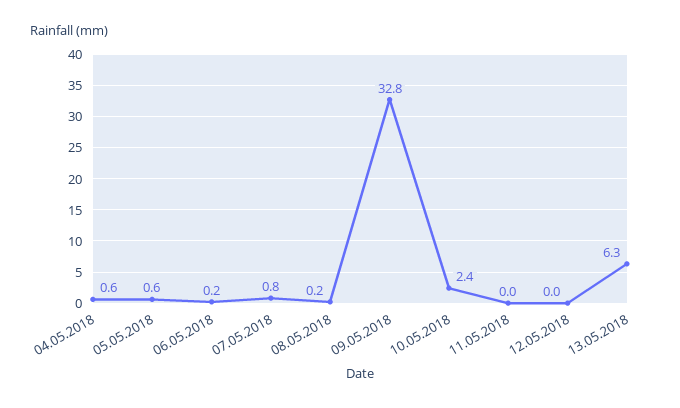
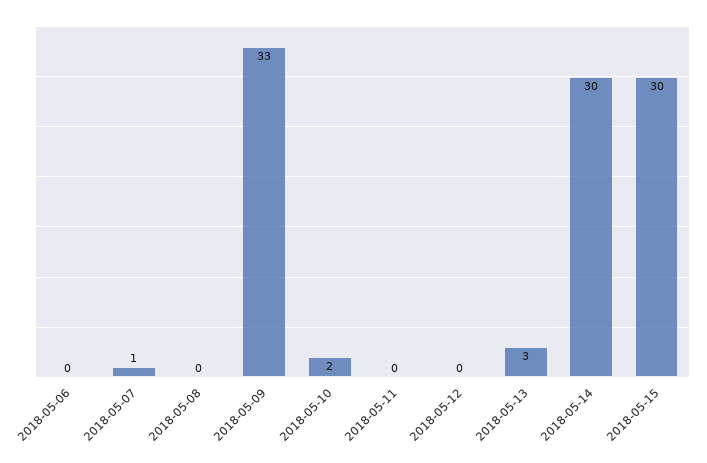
04.05.2018: 0.6 -> none
05.05.2018: 0.6 -> none
13.05.2018: 6.3 -> 3
2018-05-14: none -> 30
2018-05-15: none -> 30

